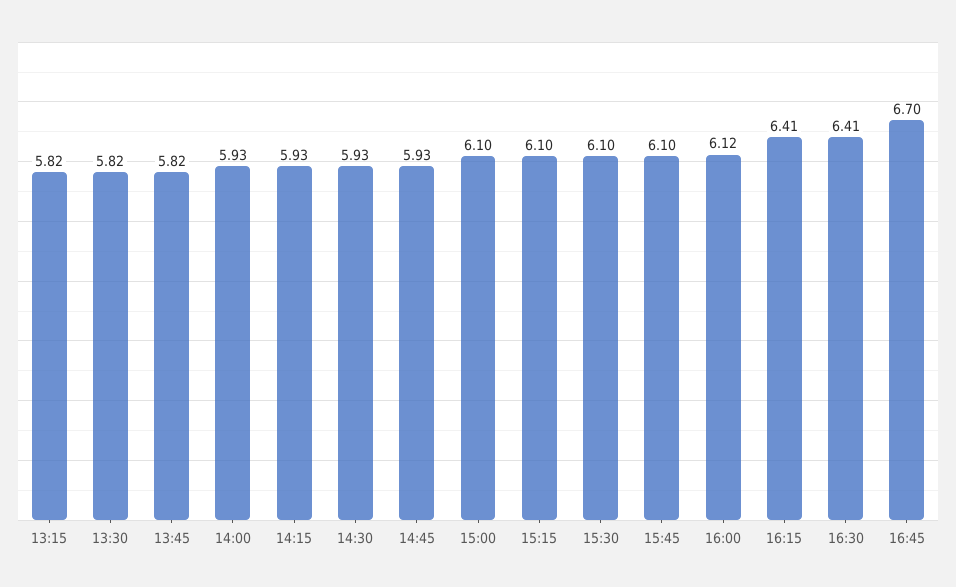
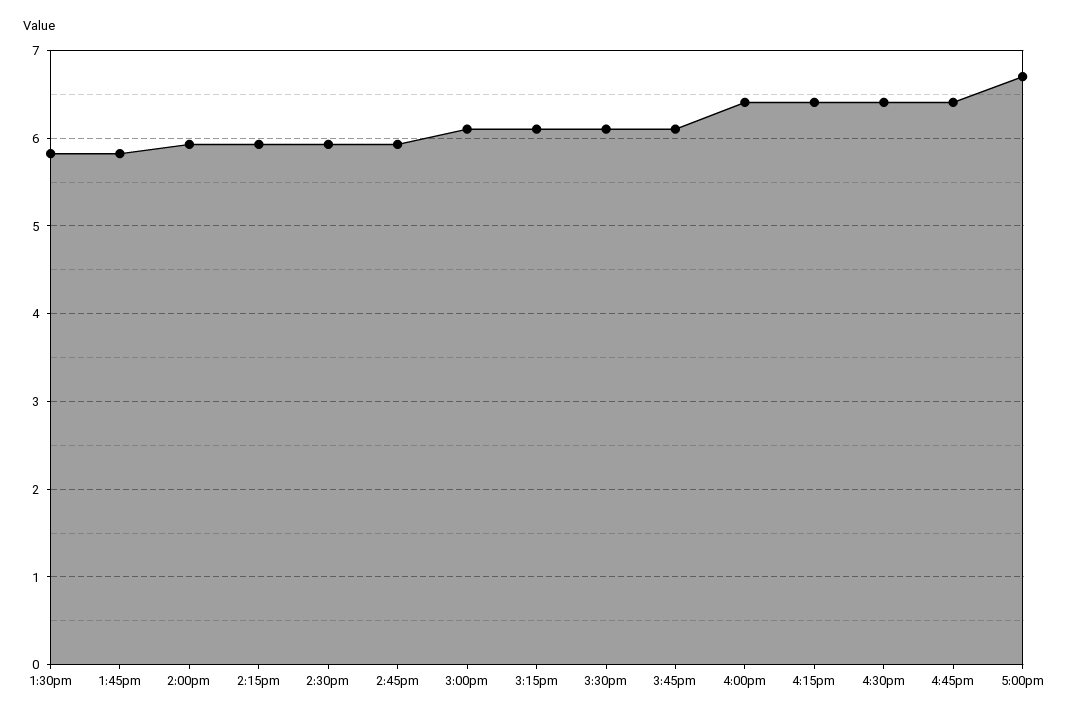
13:15: 5.82 -> none
16:00: 6.12 -> 6.4
16:45: 6.7 -> 6.4
5:00pm: none -> 6.7

